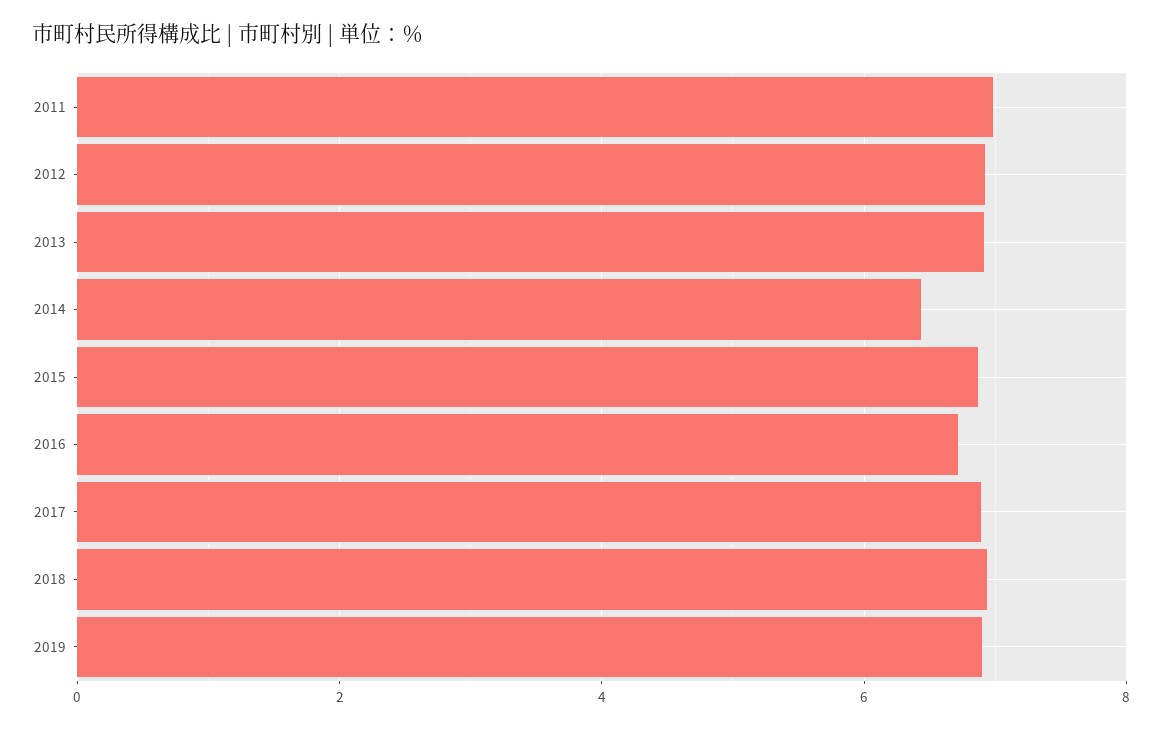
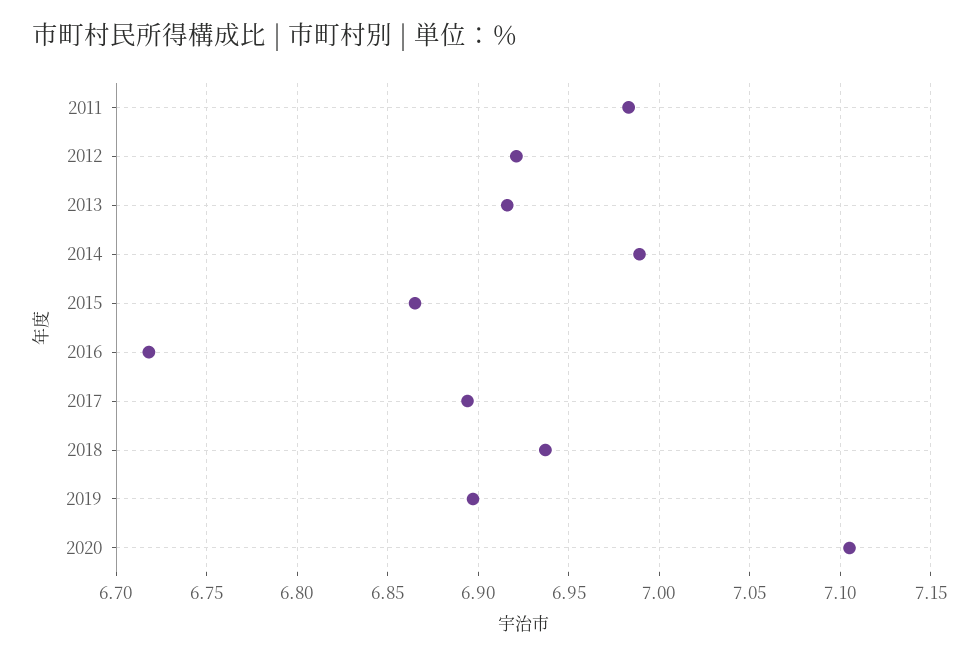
2014: 6.4 -> 6.99
2020: none -> 7.105

